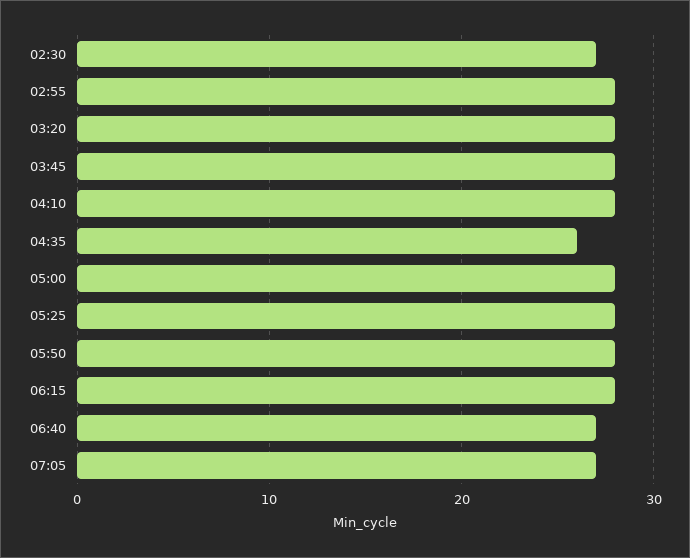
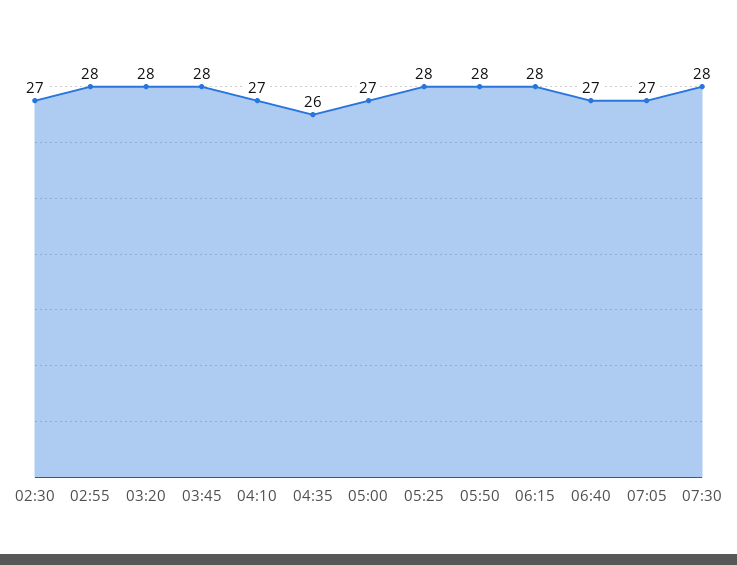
04:10: 28 -> 27
05:00: 28 -> 27
07:30: none -> 28

